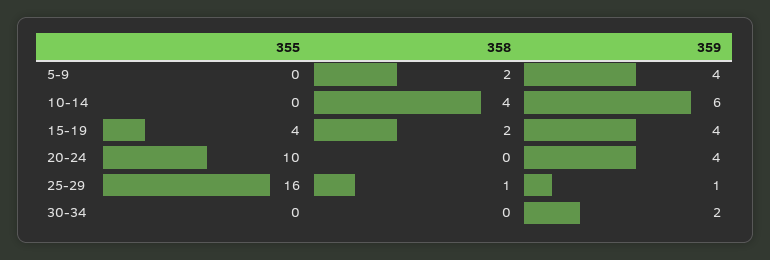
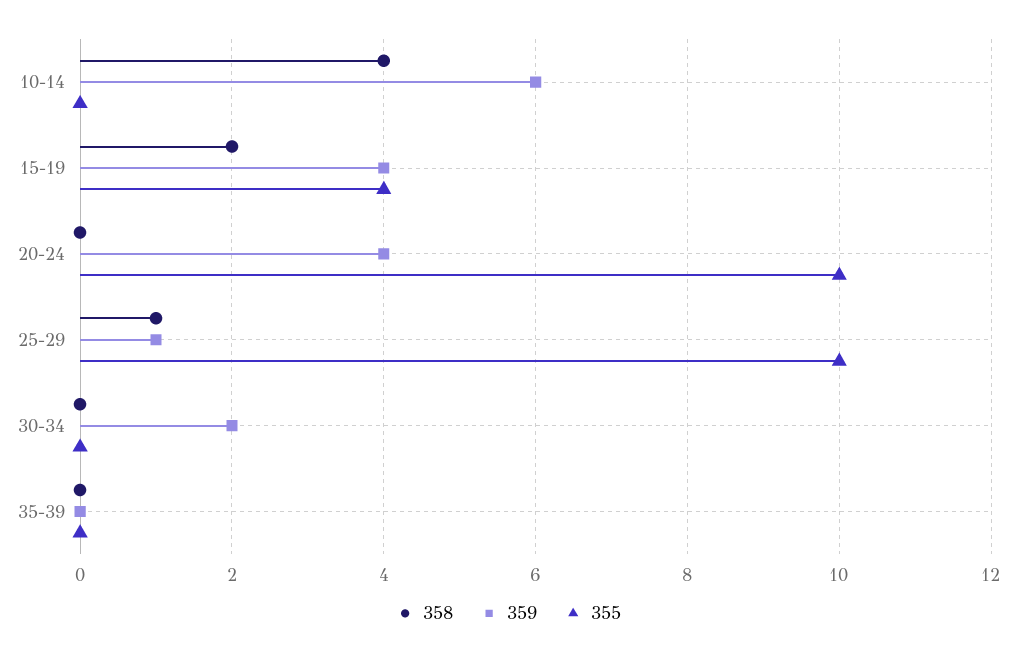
355, 5-9: 0 -> none
358, 5-9: 2 -> none
359, 5-9: 4 -> none
355, 25-29: 16 -> 10
358, 35-39: none -> 0
359, 35-39: none -> 0
355, 35-39: none -> 0

